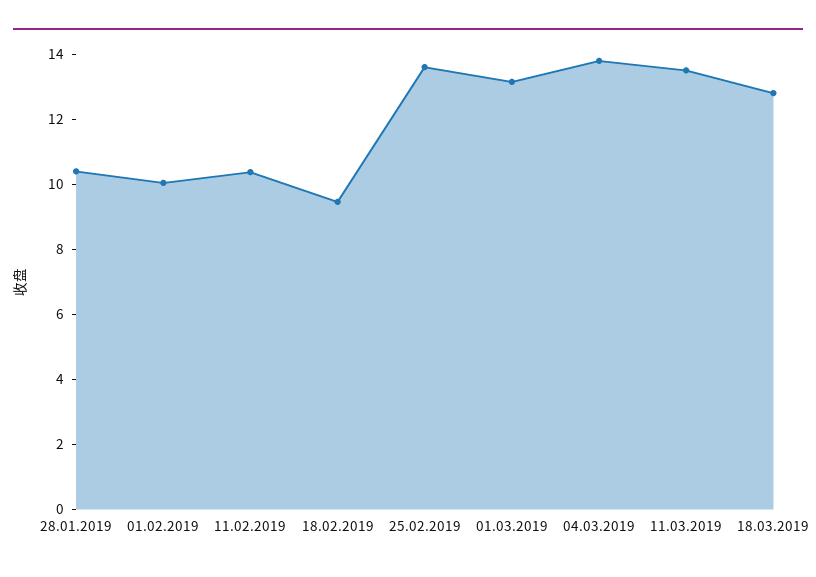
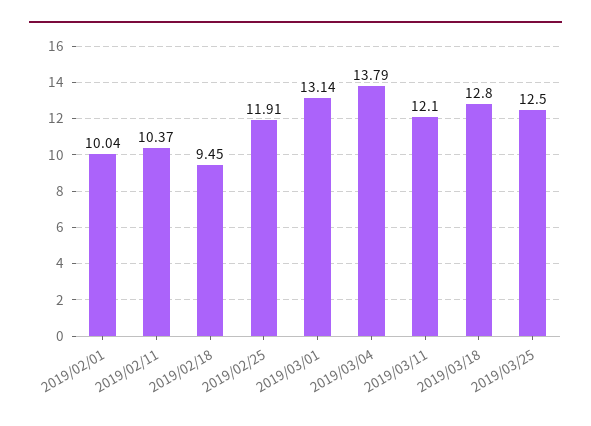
28.01.2019: 10.5 -> none
25.02.2019: 13.5 -> 11.91
11.03.2019: 13.5 -> 12.1
2019/03/25: none -> 12.5

